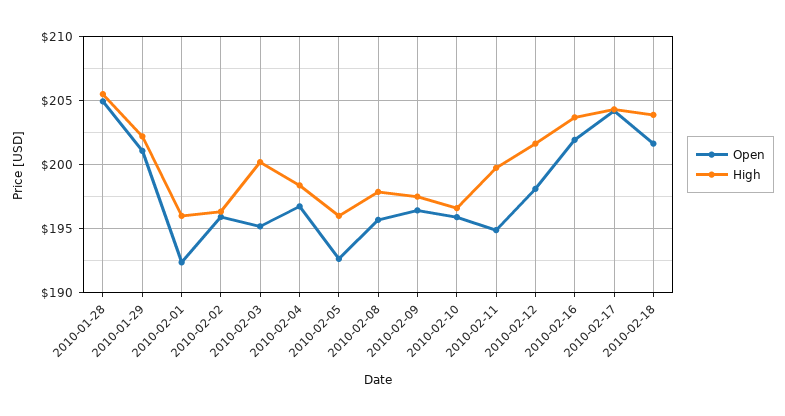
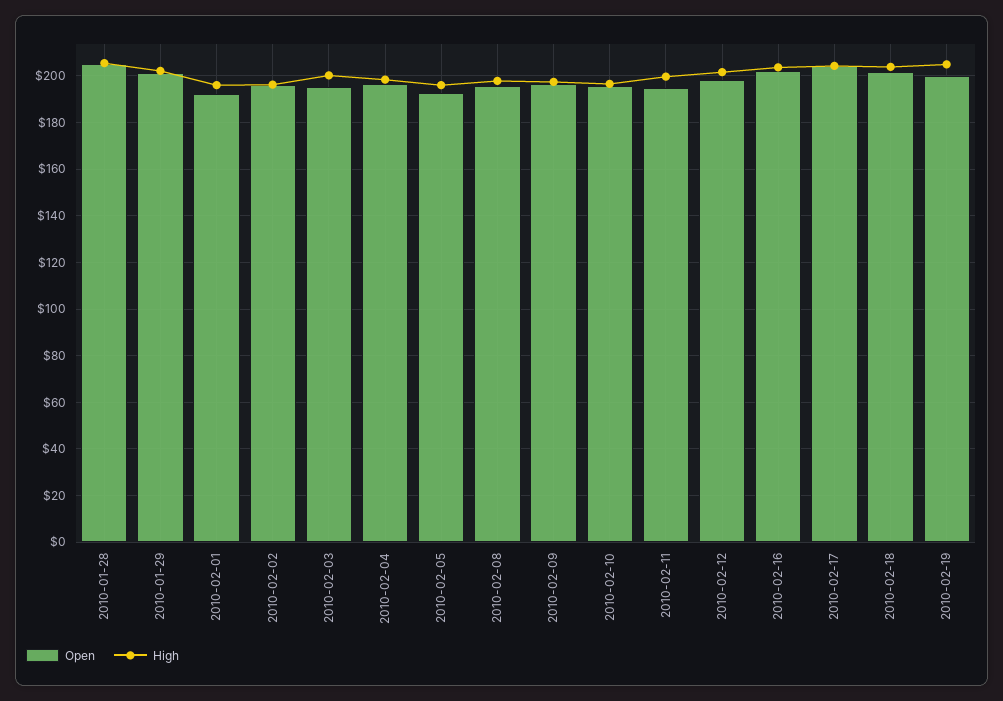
Open, 2010-02-19: none -> 200
High, 2010-02-19: none -> 205

